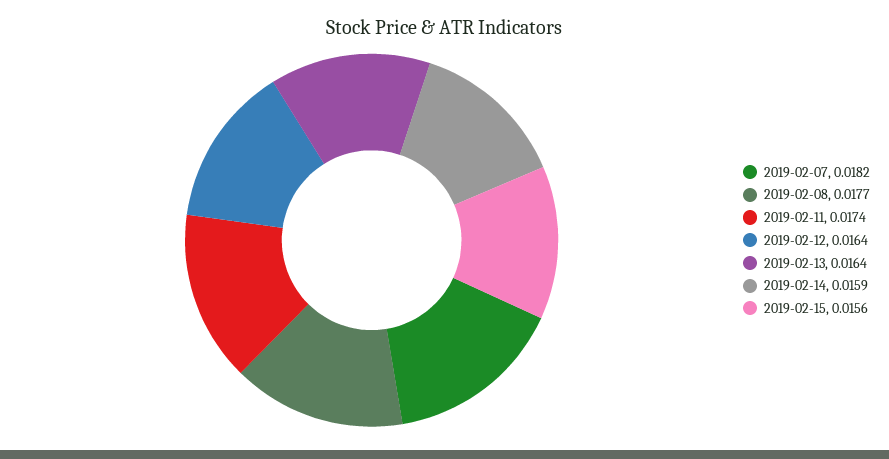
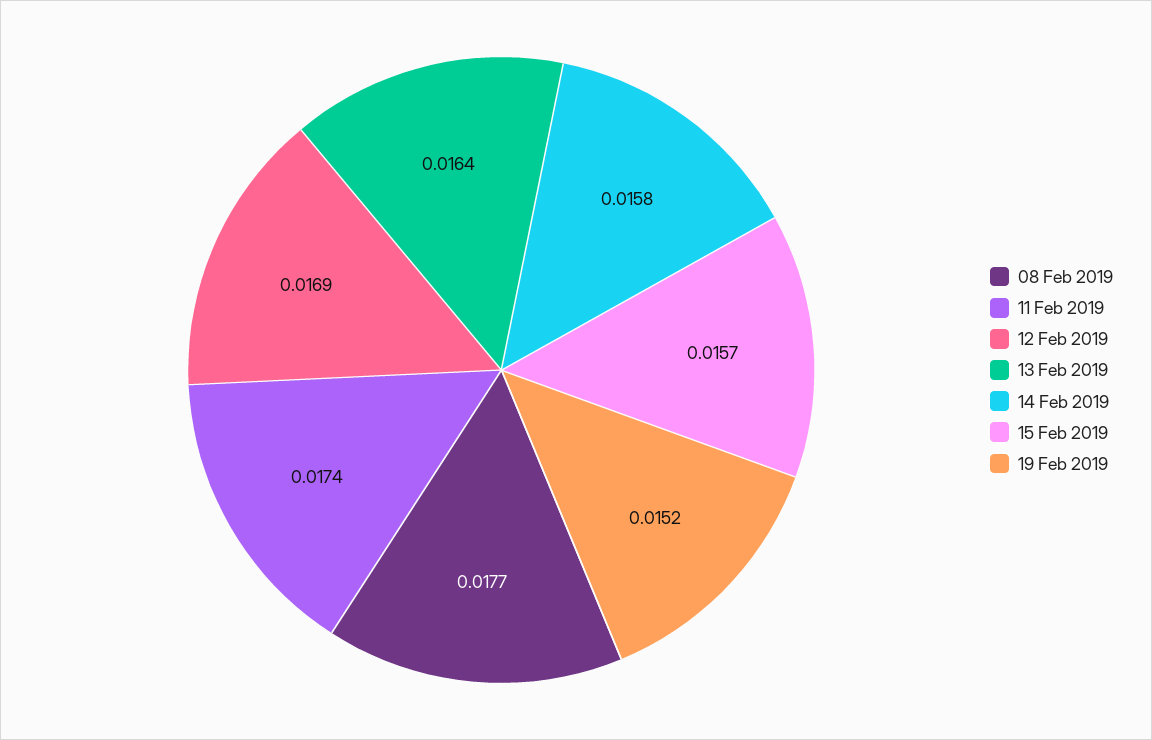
2019-02-07: 0.0182 -> none
2019-02-12: 0.0164 -> 0.0169
2019-02-14: 0.0159 -> 0.0158
2019-02-15: 0.0156 -> 0.0157
19 Feb 2019: none -> 0.0152

